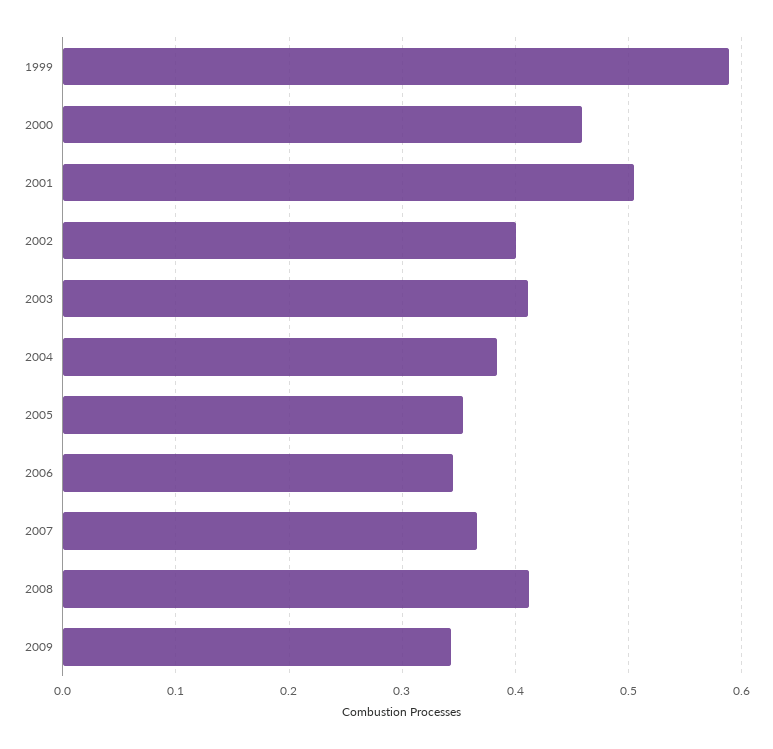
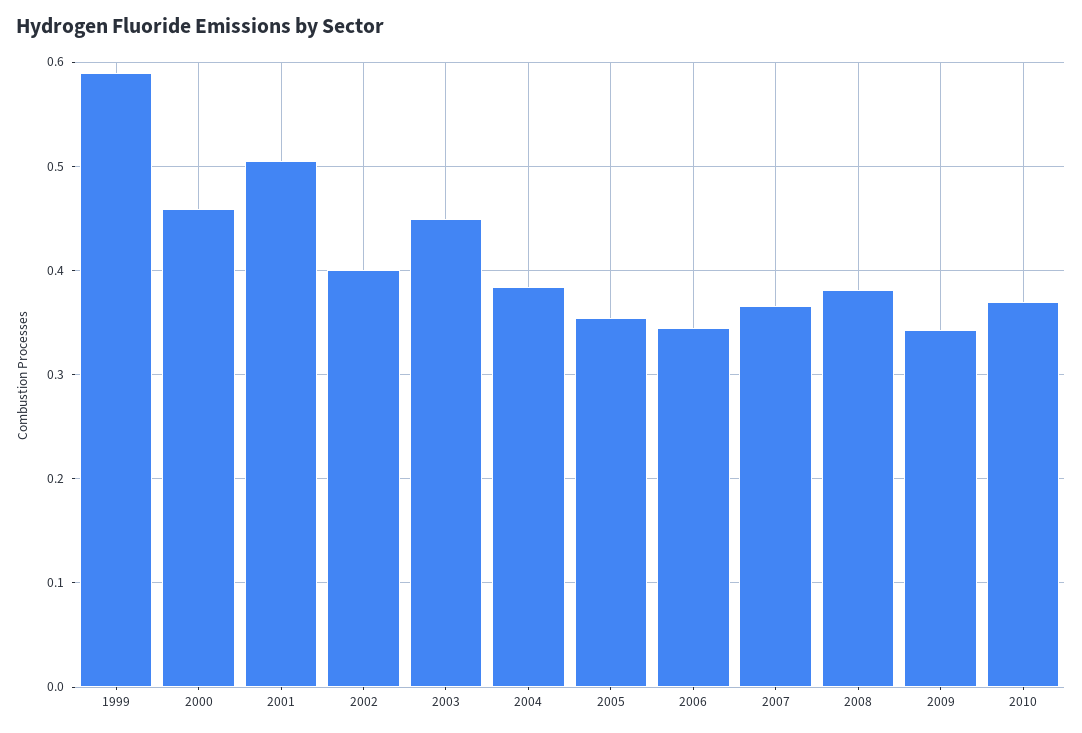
2003: 0.41 -> 0.45
2008: 0.41 -> 0.38
2010: none -> 0.37

